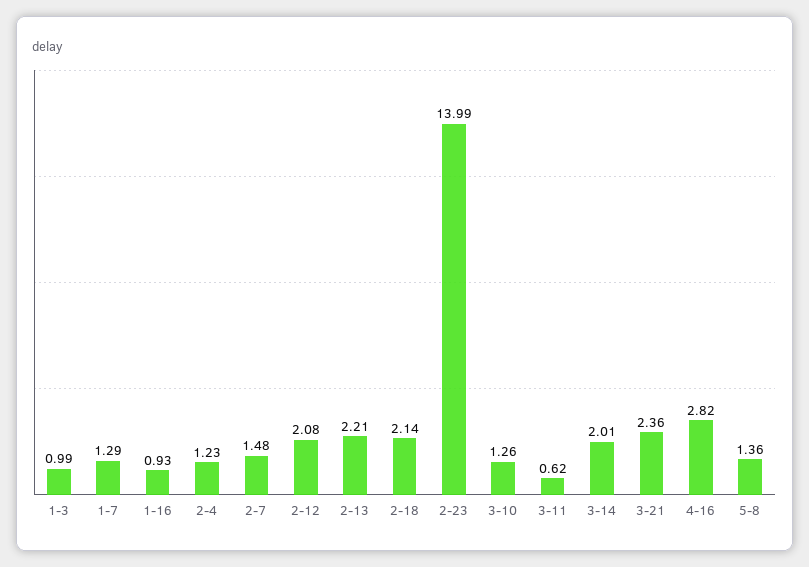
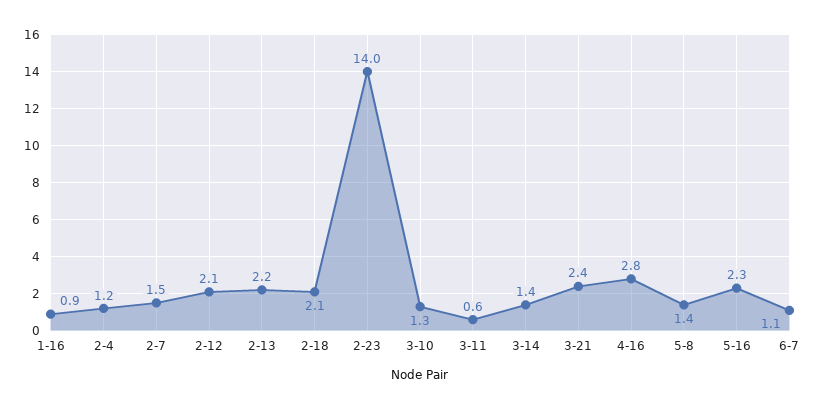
1-3: 0.99 -> none
1-7: 1.29 -> none
3-14: 2.01 -> 1.4
5-16: none -> 2.3
6-7: none -> 1.1

